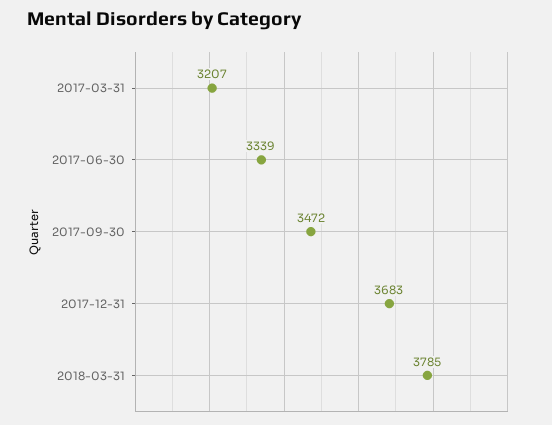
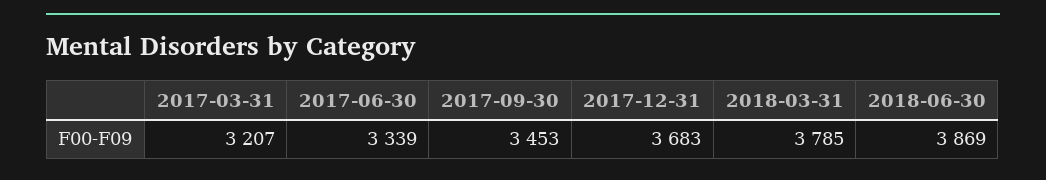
2017-09-30: 3472 -> 3453
2018-06-30: none -> 3869

